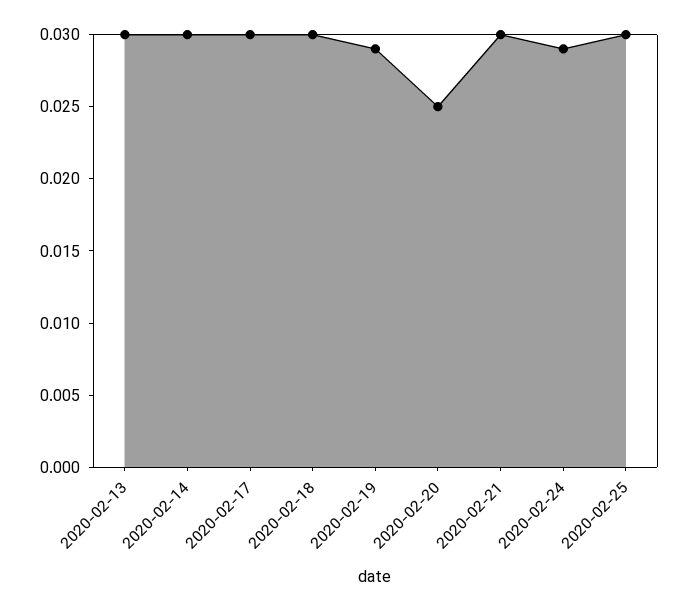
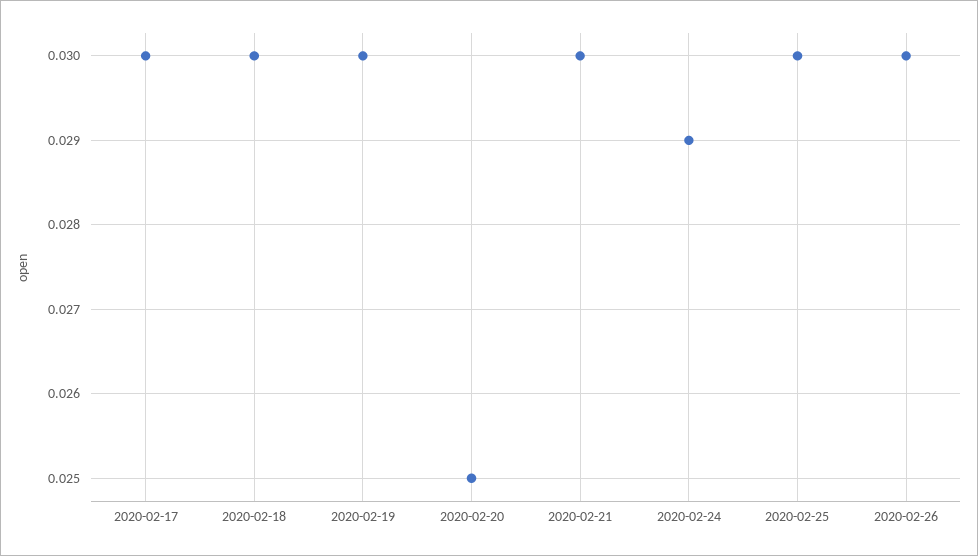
2020-02-13: 0.03 -> none
2020-02-14: 0.03 -> none
2020-02-19: 0.029 -> 0.03
2020-02-26: none -> 0.03

